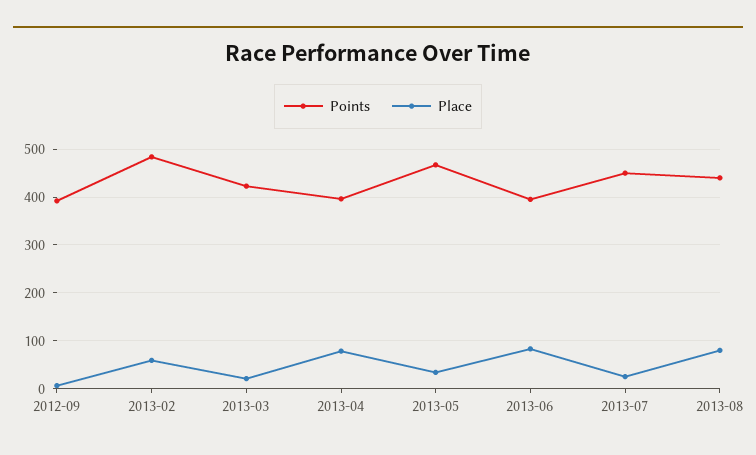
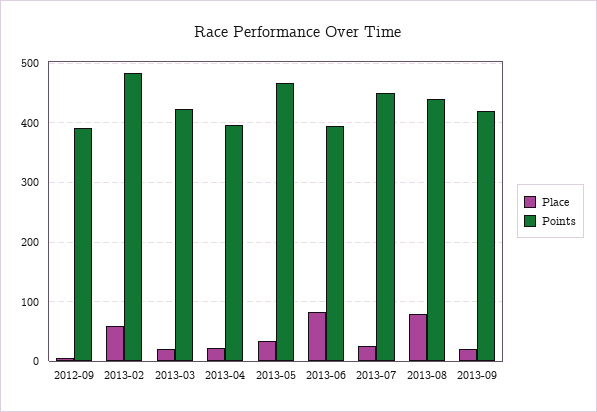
Place, 2013-04: 80 -> 20
Place, 2013-09: none -> 20
Points, 2013-09: none -> 420

